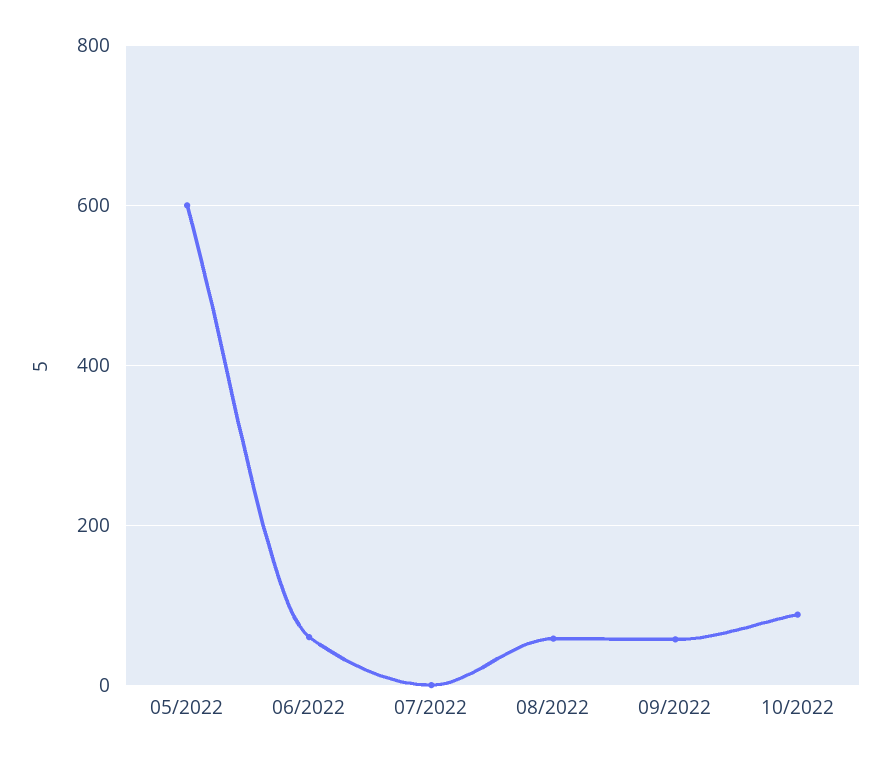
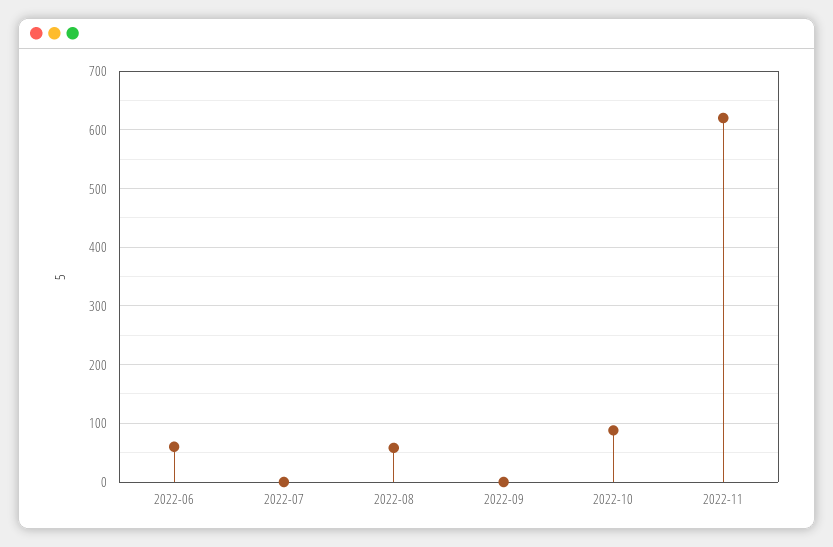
05/2022: 600 -> none
09/2022: 60 -> 0
2022-11: none -> 620

